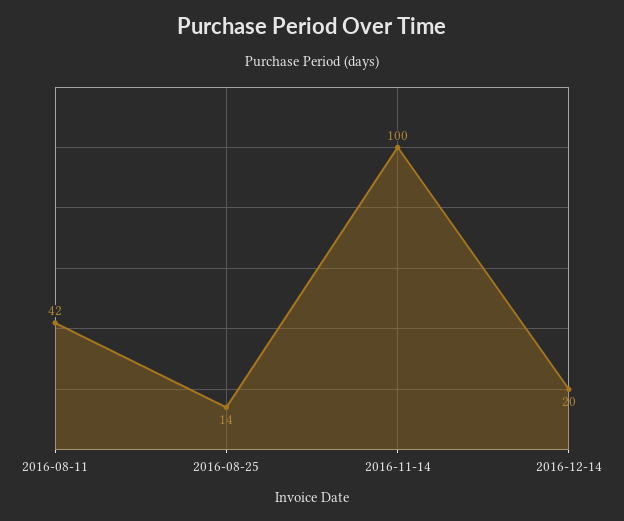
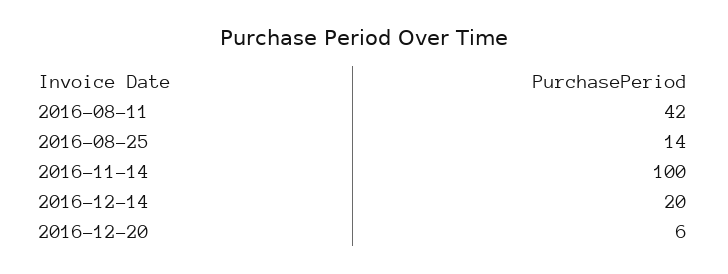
2016-12-20: none -> 6

